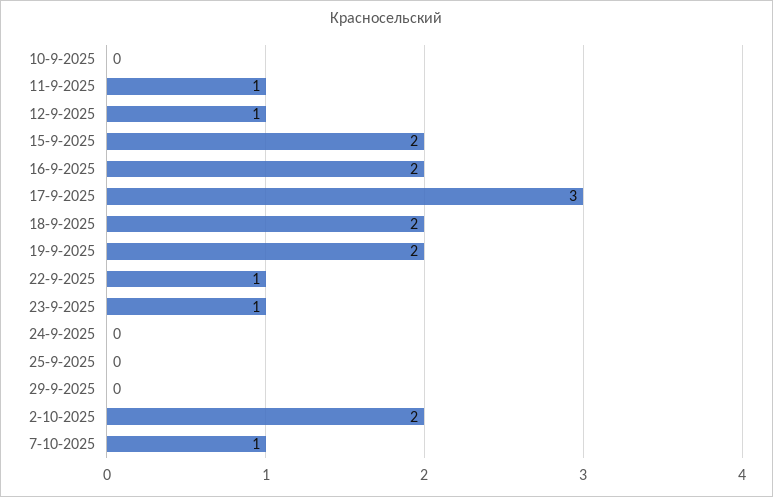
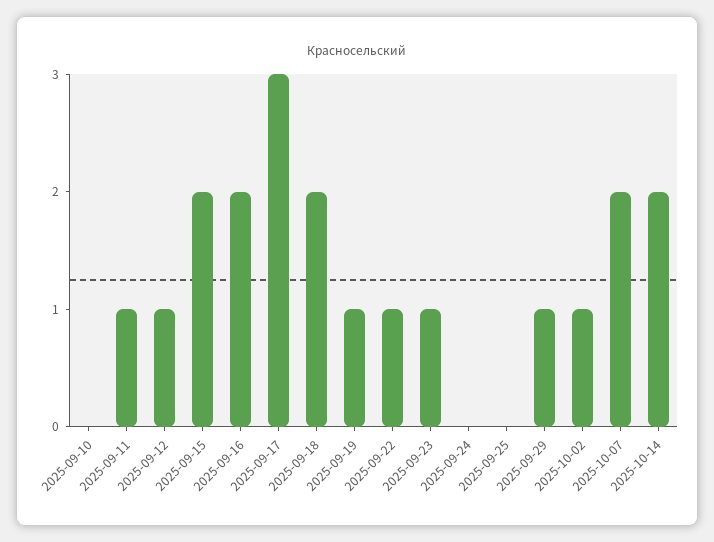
19-9-2025: 2 -> 1
29-9-2025: 0 -> 1
2-10-2025: 2 -> 1
7-10-2025: 1 -> 2
2025-10-14: none -> 2

